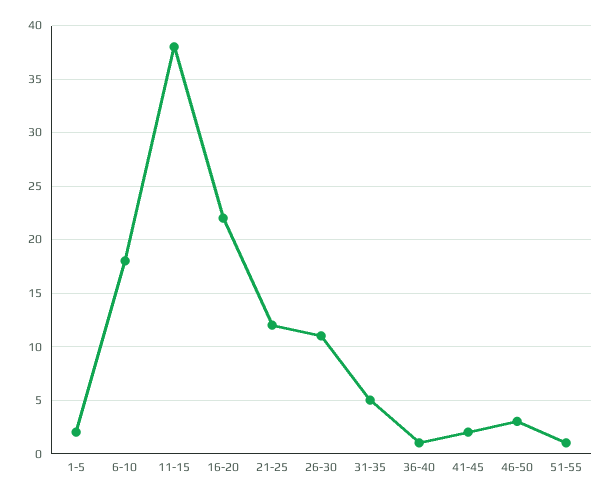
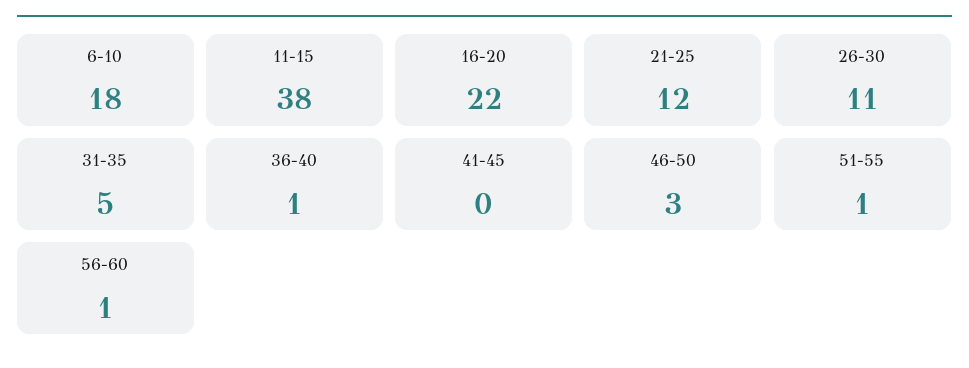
1-5: 2 -> none
41-45: 2 -> 0
56-60: none -> 1

